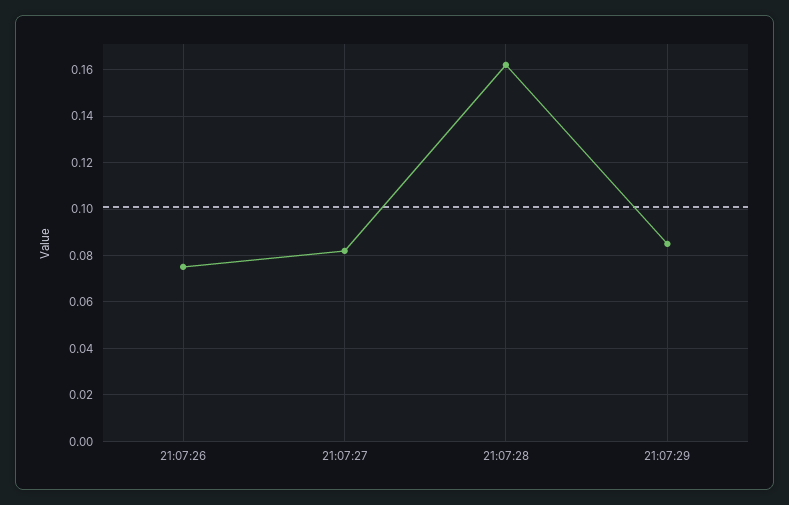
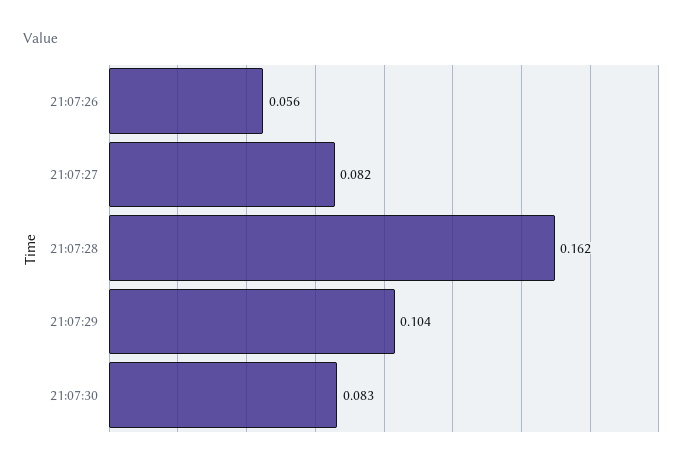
21:07:26: 0.075 -> 0.056
21:07:29: 0.085 -> 0.104
21:07:30: none -> 0.083

